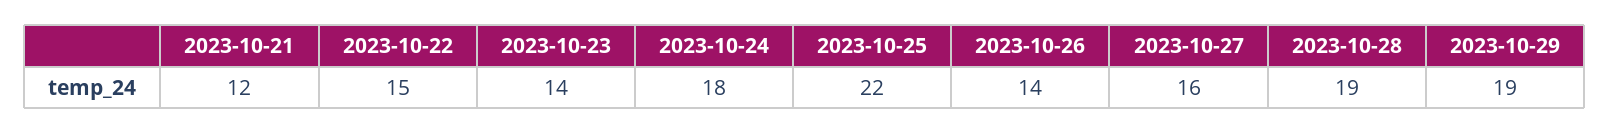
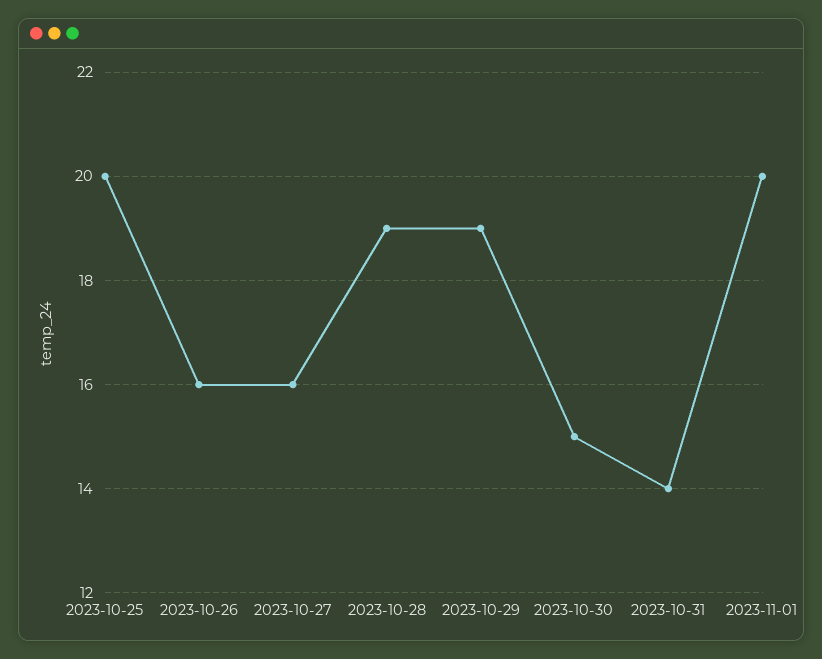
2023-10-21: 12 -> none
2023-10-22: 15 -> none
2023-10-23: 14 -> none
2023-10-24: 18 -> none
2023-10-25: 22 -> 20
2023-10-26: 14 -> 16
2023-10-30: none -> 15
2023-10-31: none -> 14
2023-11-01: none -> 20

